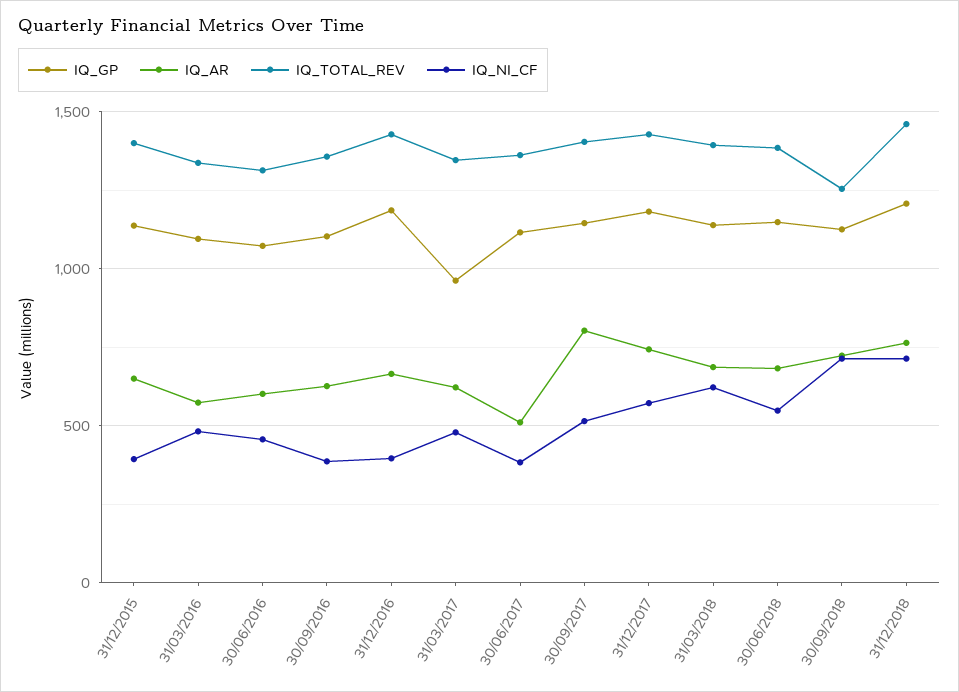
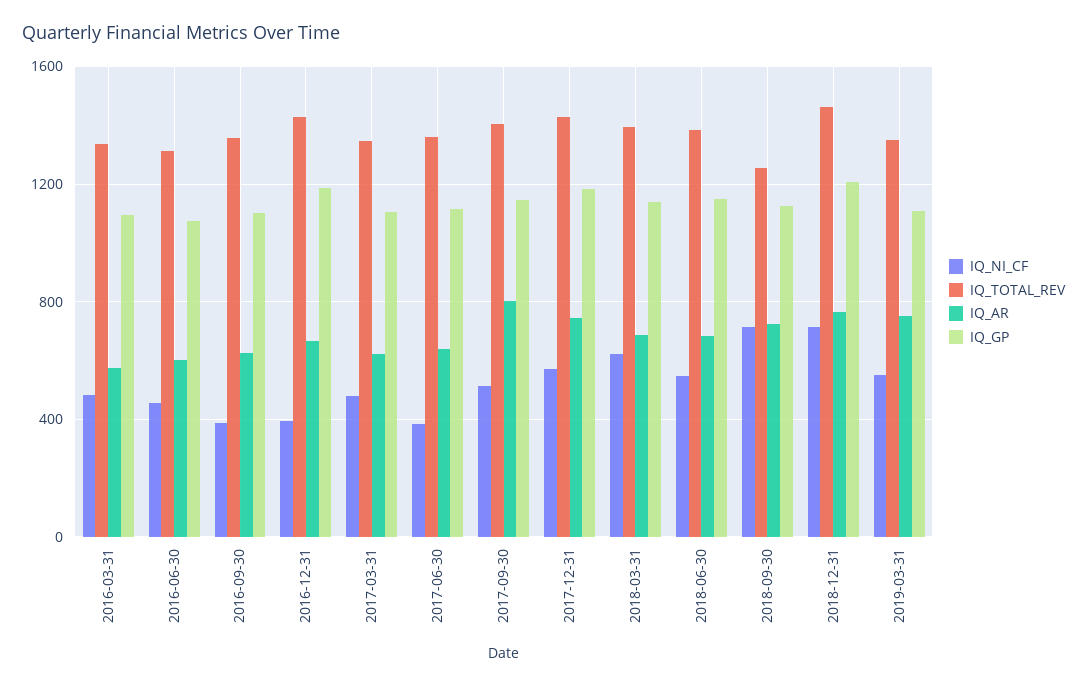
IQ_GP, 31/12/2015: 1150 -> none
IQ_AR, 31/12/2015: 650 -> none
IQ_TOTAL_REV, 31/12/2015: 1400 -> none
IQ_NI_CF, 31/12/2015: 400 -> none
IQ_GP, 31/03/2017: 950 -> 1100
IQ_AR, 30/06/2017: 500 -> 650
IQ_NI_CF, 2019-03-31: none -> 550
IQ_TOTAL_REV, 2019-03-31: none -> 1350
IQ_AR, 2019-03-31: none -> 750
IQ_GP, 2019-03-31: none -> 1100

